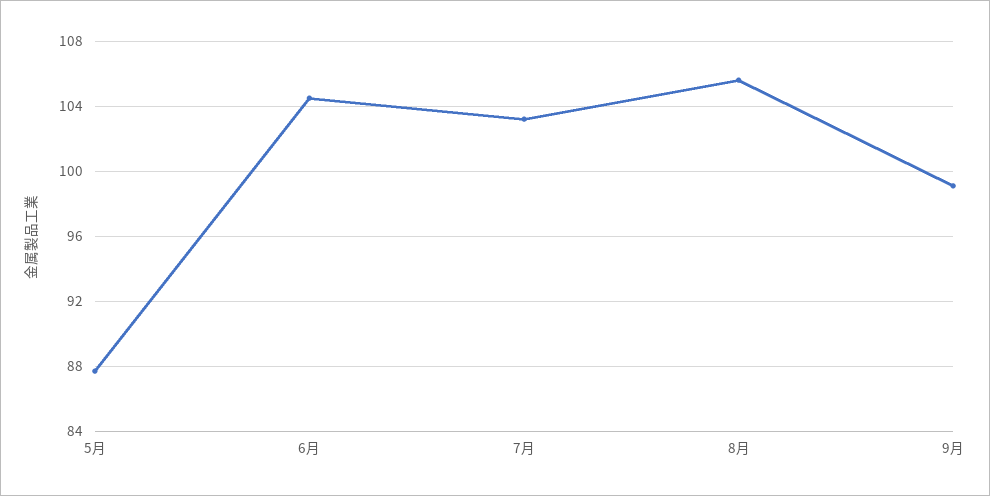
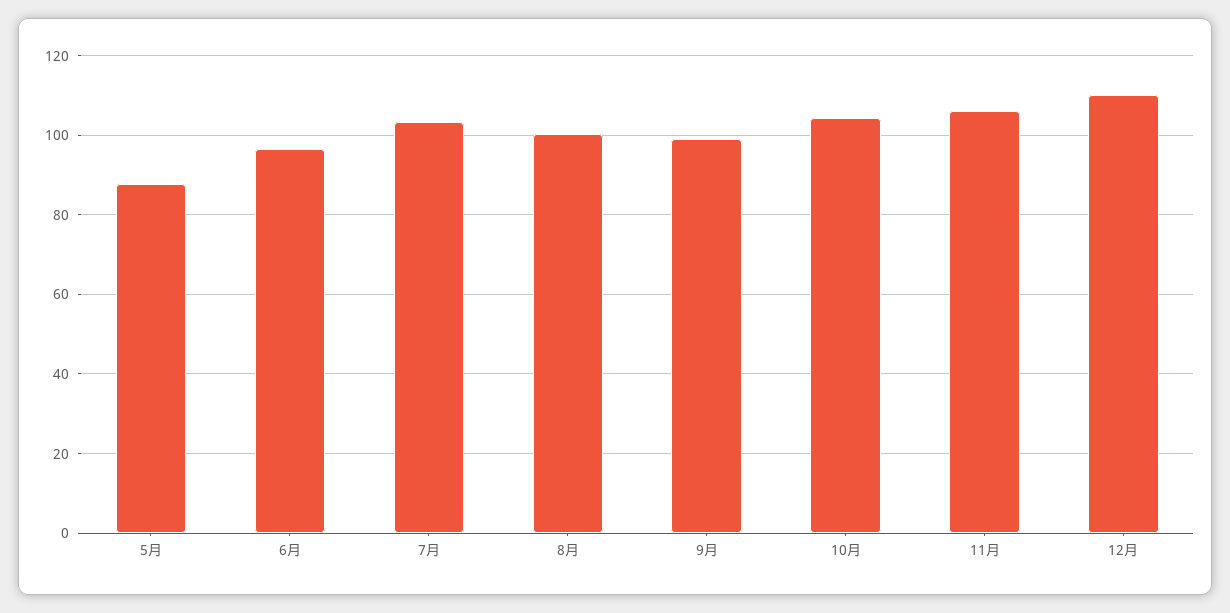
6月: 104.5 -> 96
8月: 105.5 -> 100
10月: none -> 104
11月: none -> 106
12月: none -> 110

